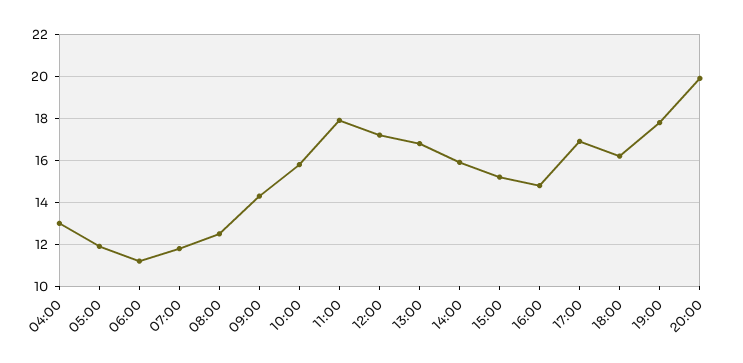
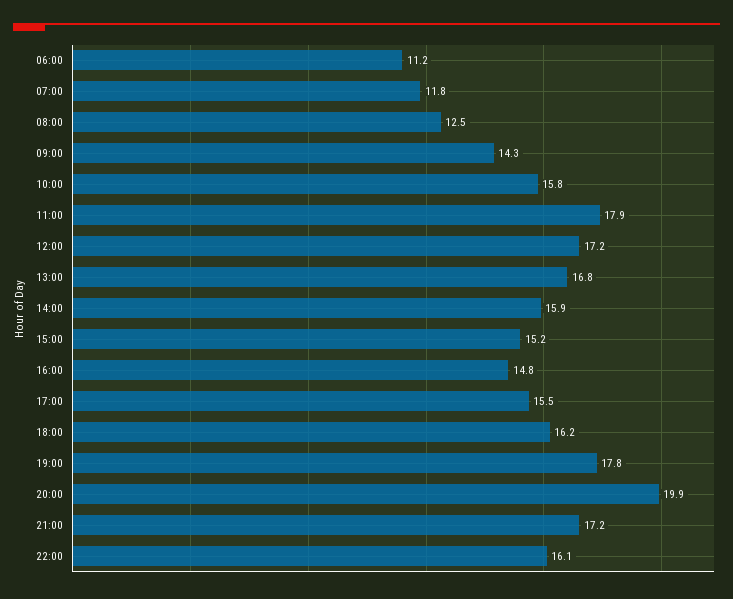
04:00: 13 -> none
05:00: 12 -> none
17:00: 17 -> 15.5
21:00: none -> 17.2
22:00: none -> 16.1

